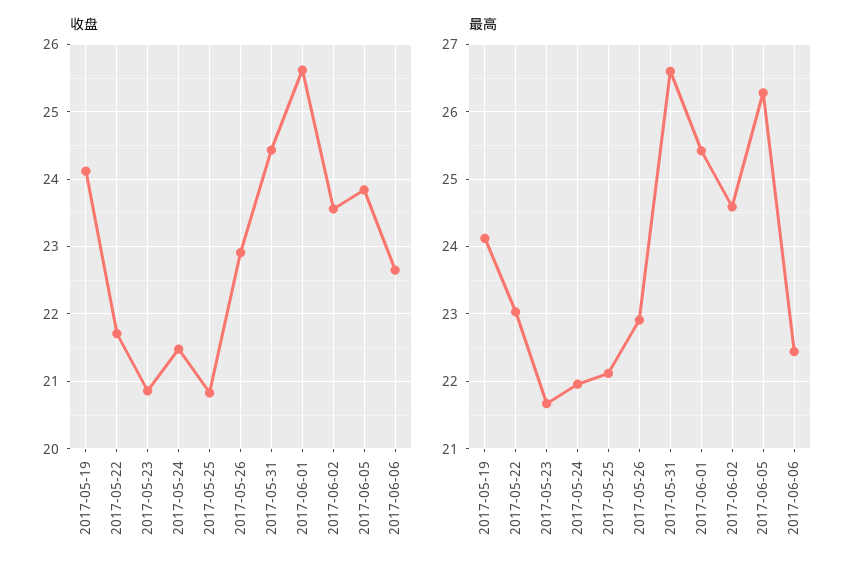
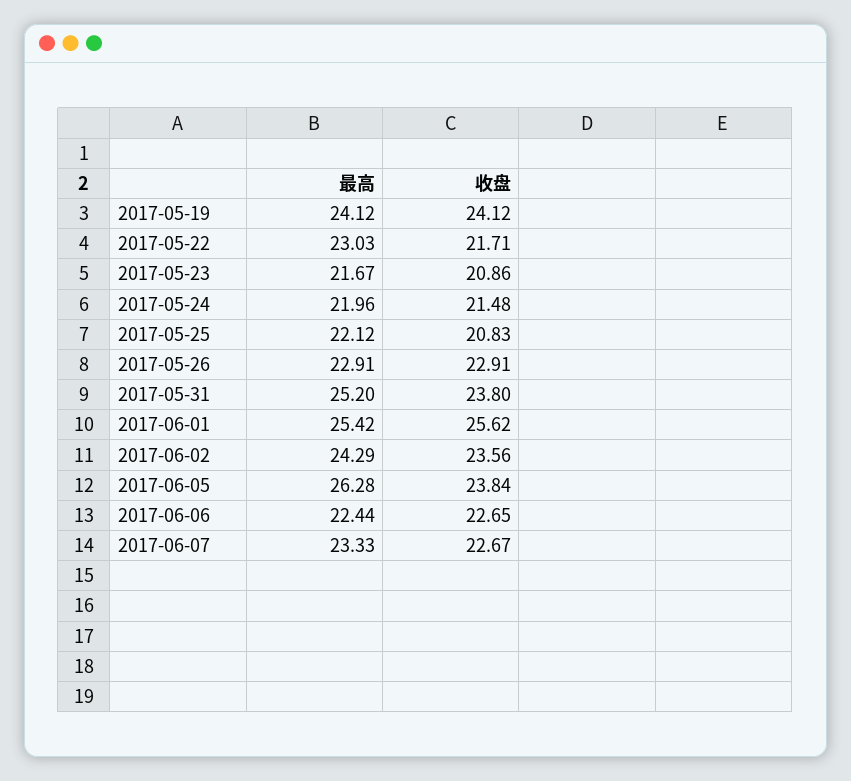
收盘, 2017-05-31: 24.4 -> 23.8
最高, 2017-05-31: 26.6 -> 25.2
最高, 2017-06-02: 24.6 -> 24.29
最高, 2017-06-07: none -> 23.33
收盘, 2017-06-07: none -> 22.67

